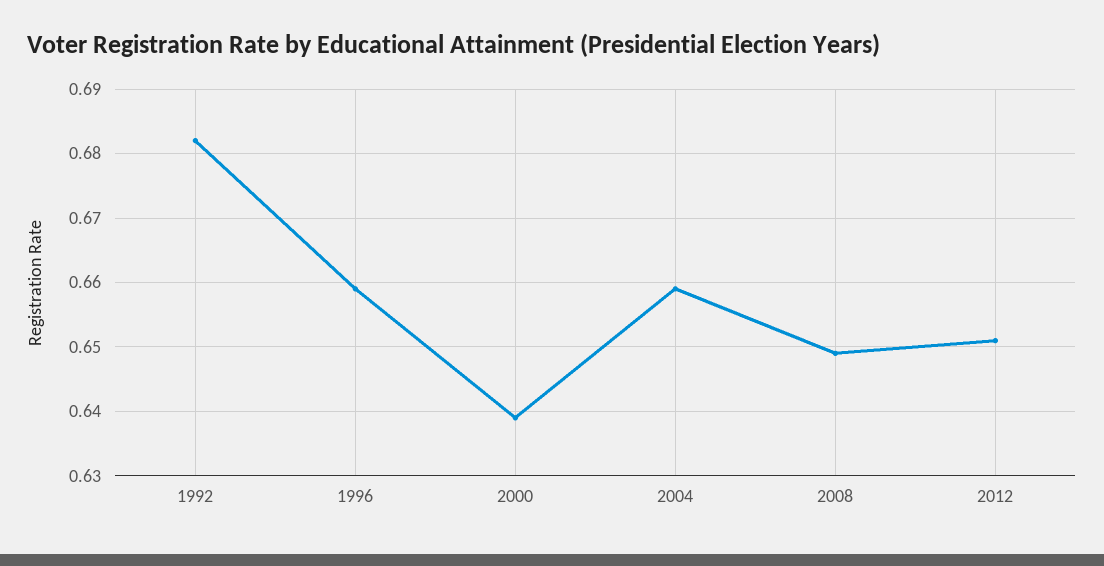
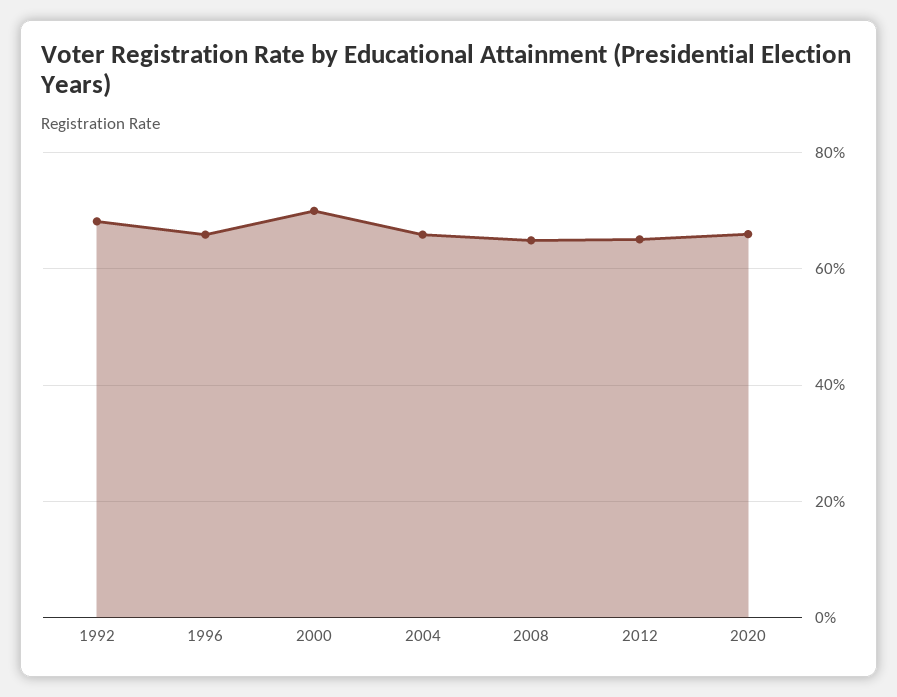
2000: 0.639 -> 0.7
2020: none -> 0.66

